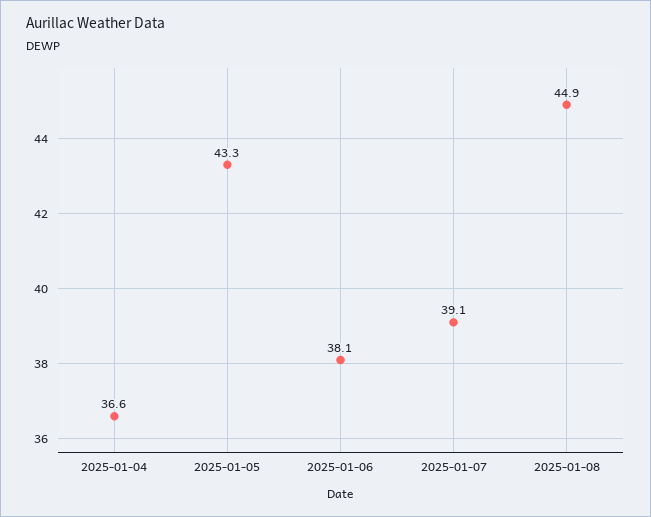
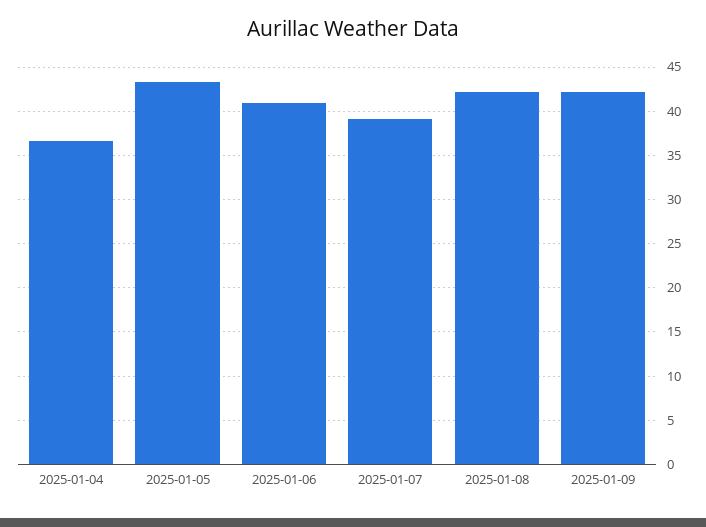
2025-01-06: 38.1 -> 41
2025-01-08: 44.9 -> 42
2025-01-09: none -> 42

